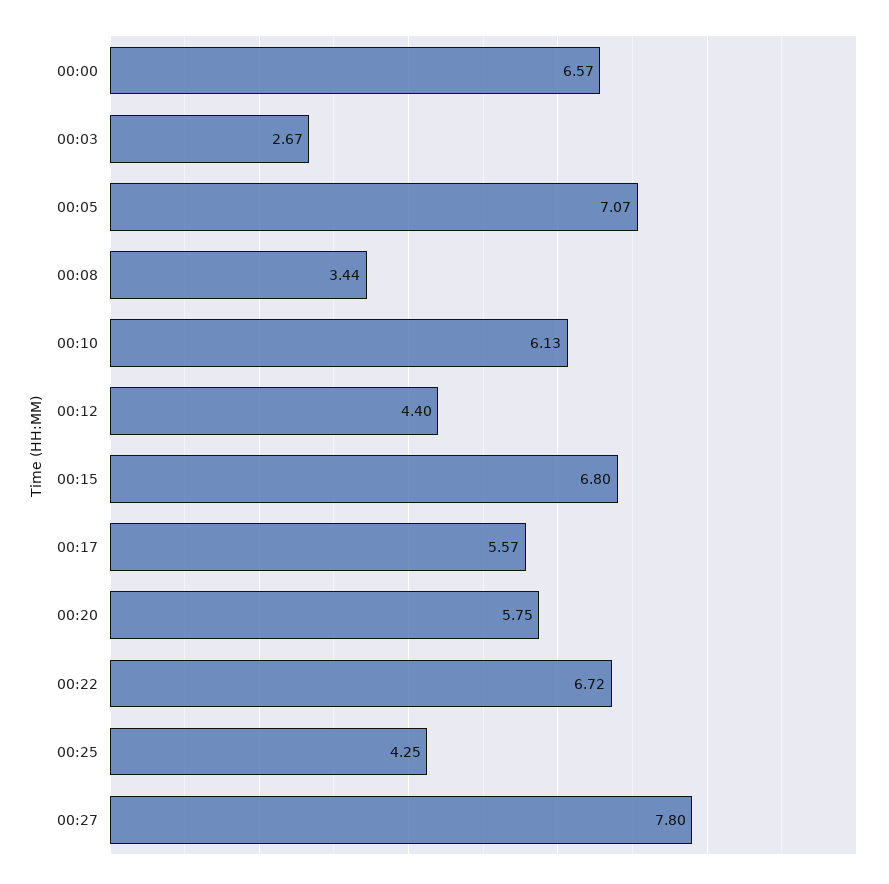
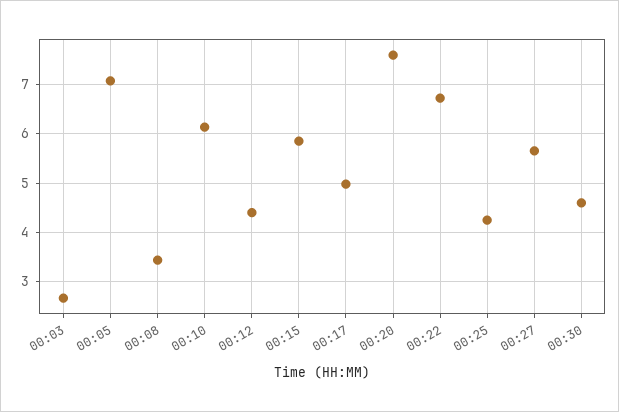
00:00: 6.57 -> none
00:15: 6.8 -> 5.8
00:17: 5.57 -> 5
00:20: 5.75 -> 7.6
00:27: 7.8 -> 5.6
00:30: none -> 4.6

